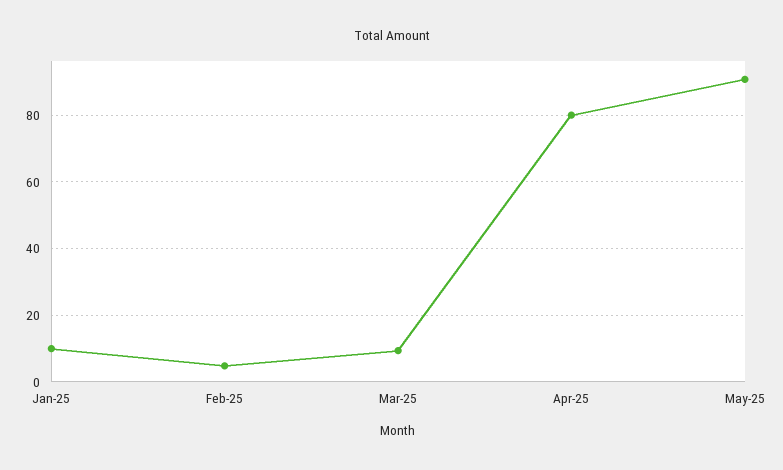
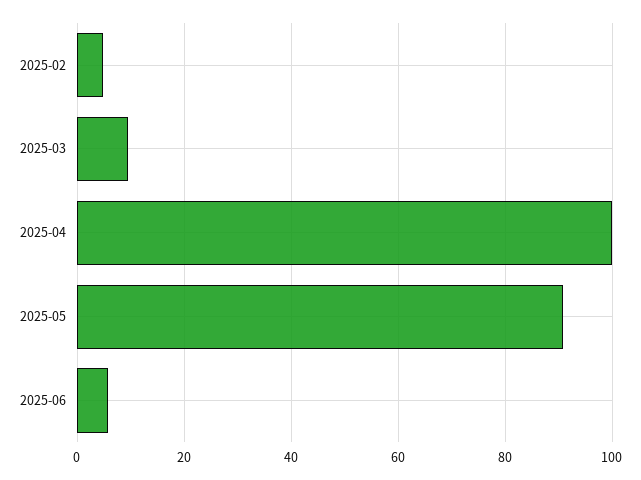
Jan-25: 10 -> none
Apr-25: 80 -> 100
2025-06: none -> 6

